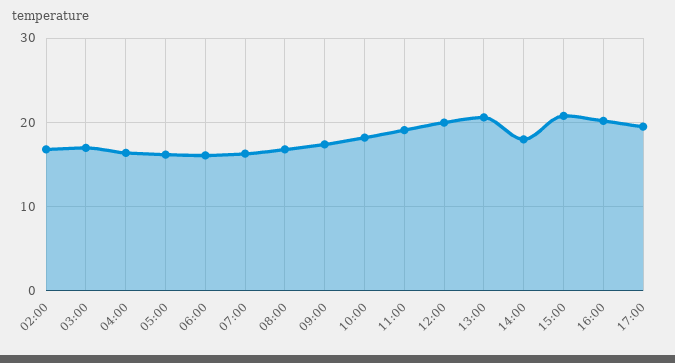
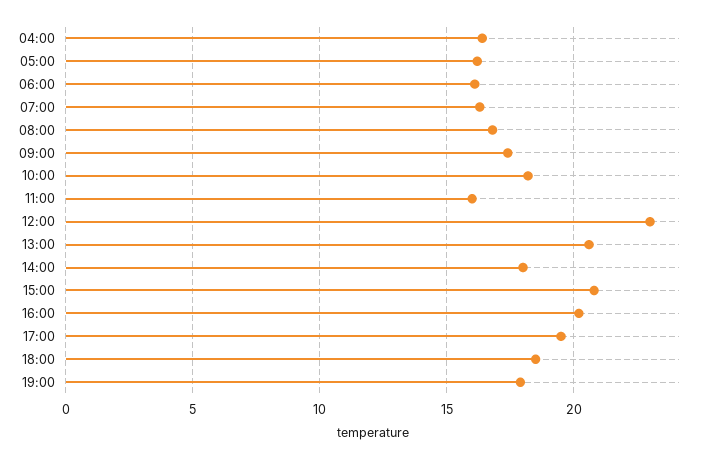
02:00: 17 -> none
03:00: 17 -> none
11:00: 19 -> 16
12:00: 20 -> 23
18:00: none -> 18.5
19:00: none -> 18

